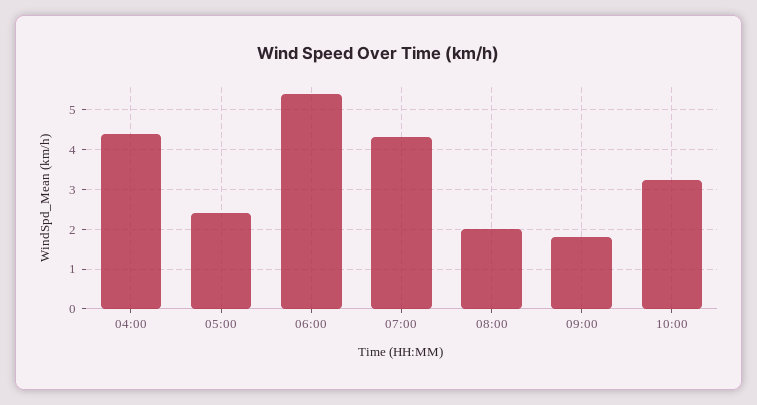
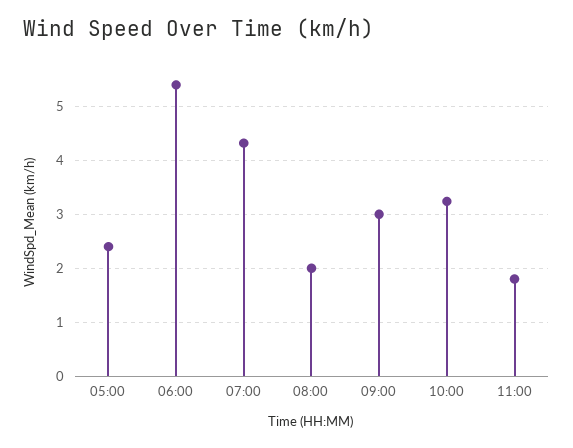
04:00: 4.4 -> none
09:00: 1.8 -> 3
11:00: none -> 1.8

